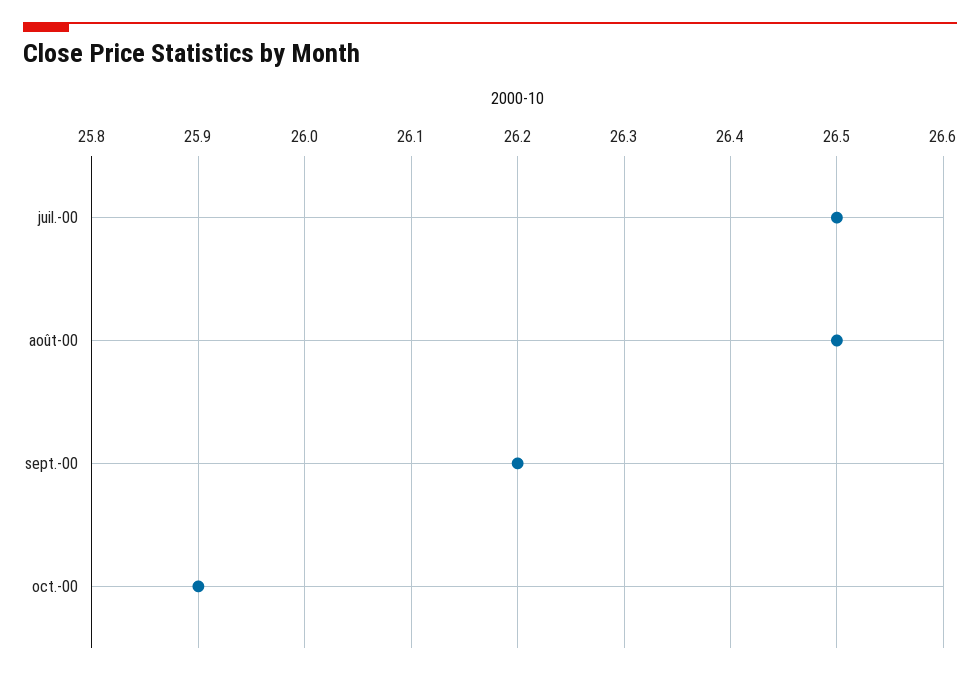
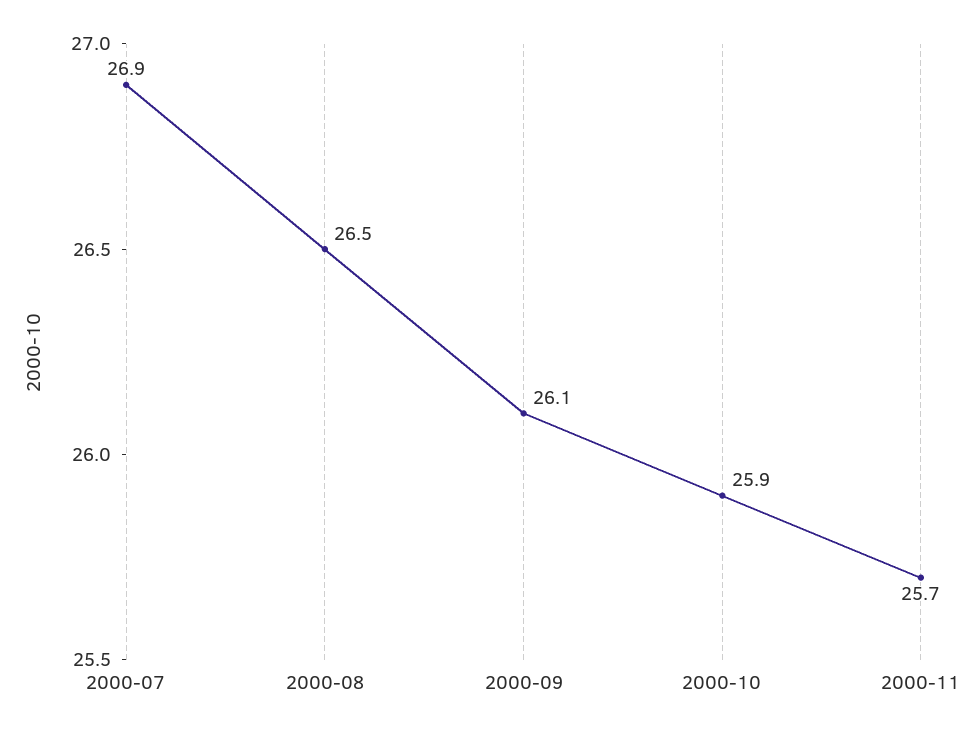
juil.-00: 26.5 -> 26.9
sept.-00: 26.2 -> 26.1
2000-11: none -> 25.7

